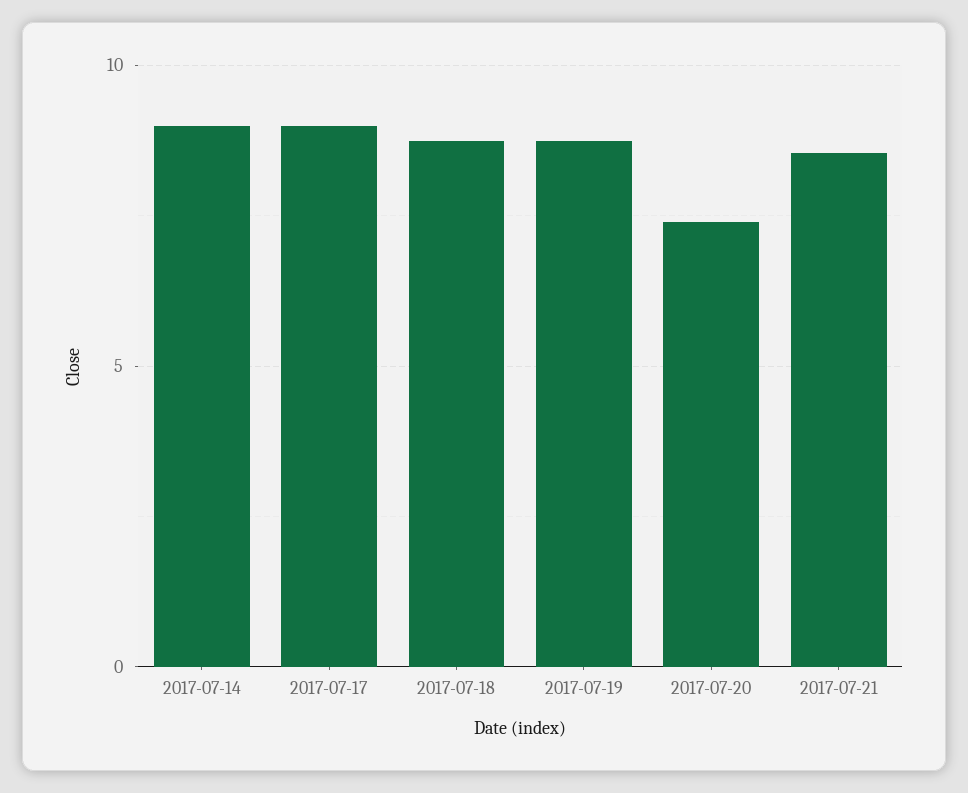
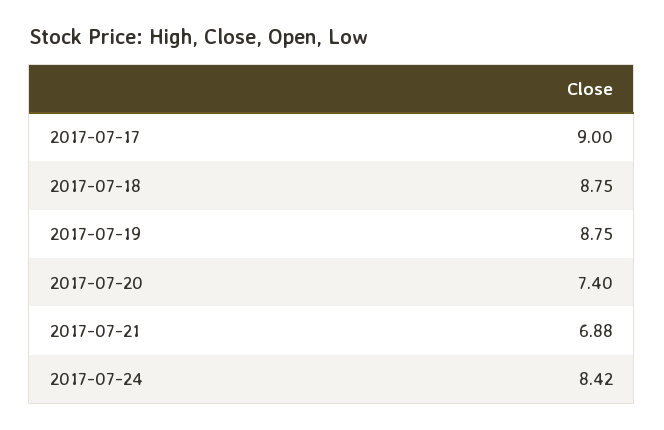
2017-07-14: 9 -> none
2017-07-21: 8.5 -> 6.88
2017-07-24: none -> 8.42

